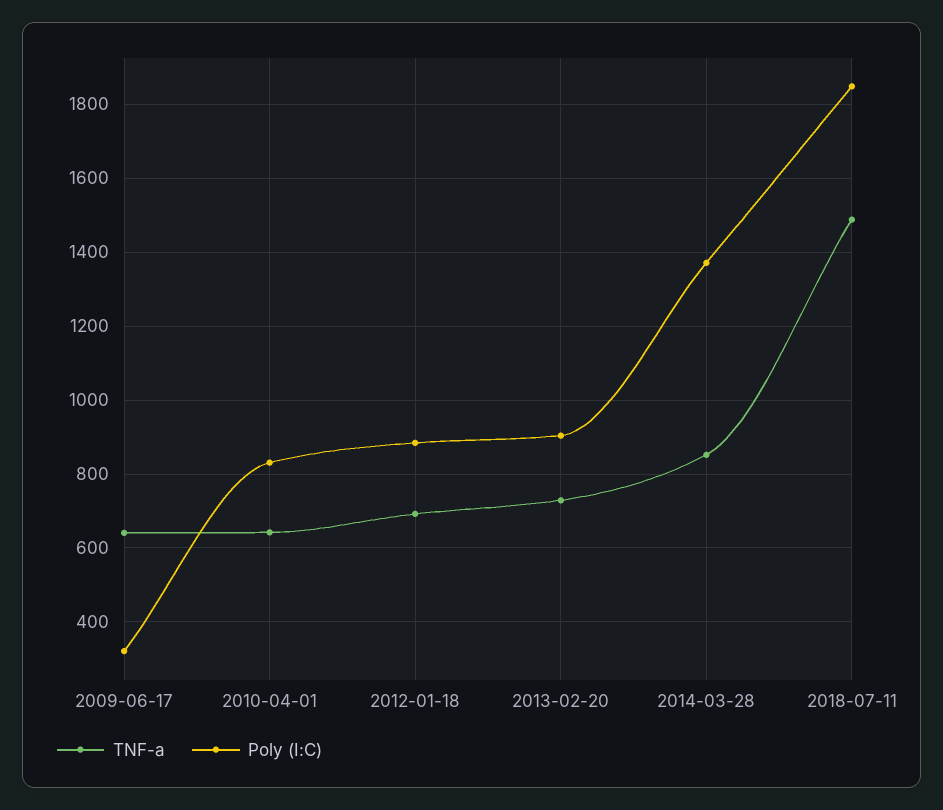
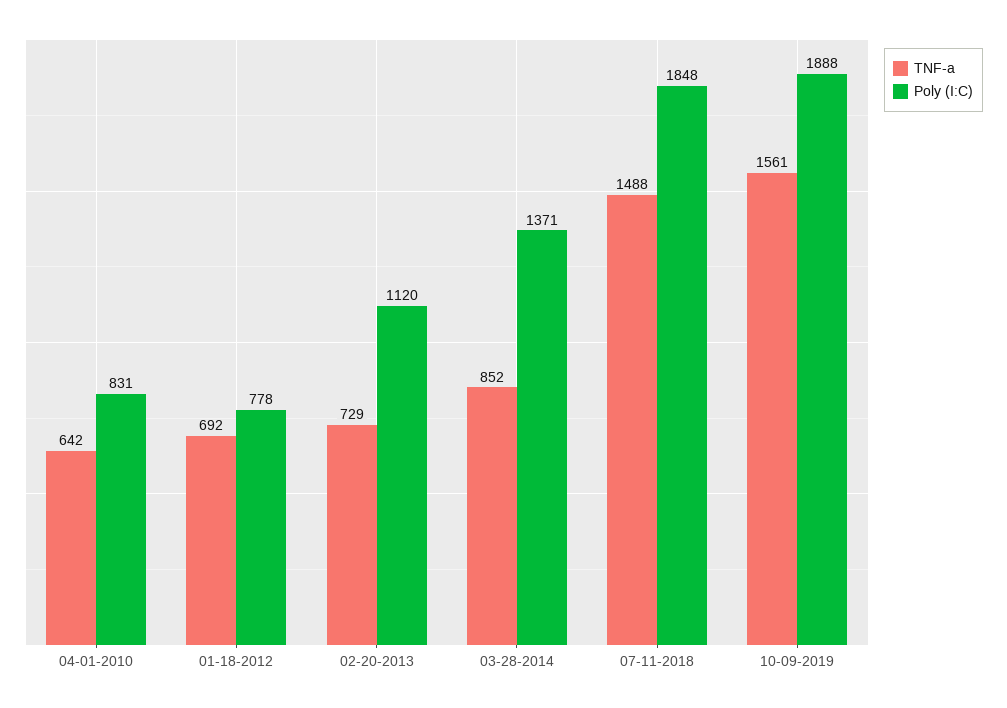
TNF-a, 2009-06-17: 640 -> none
Poly (I:C), 2009-06-17: 320 -> none
Poly (I:C), 2012-01-18: 880 -> 778
Poly (I:C), 2013-02-20: 900 -> 1120
TNF-a, 10-09-2019: none -> 1561
Poly (I:C), 10-09-2019: none -> 1888

